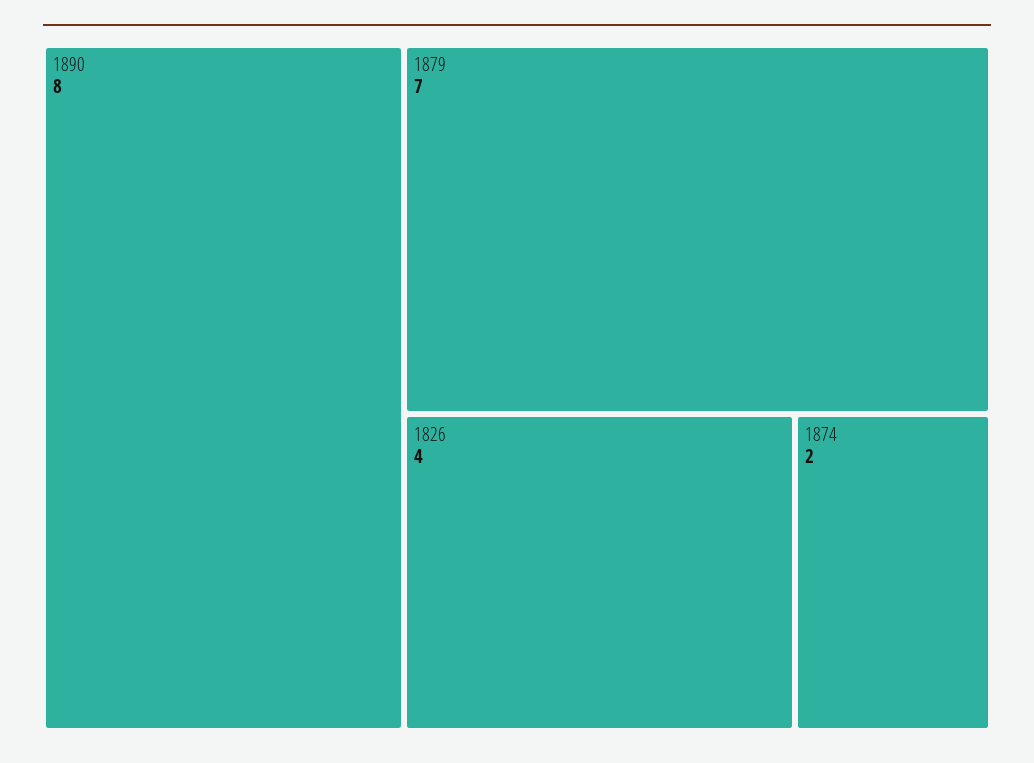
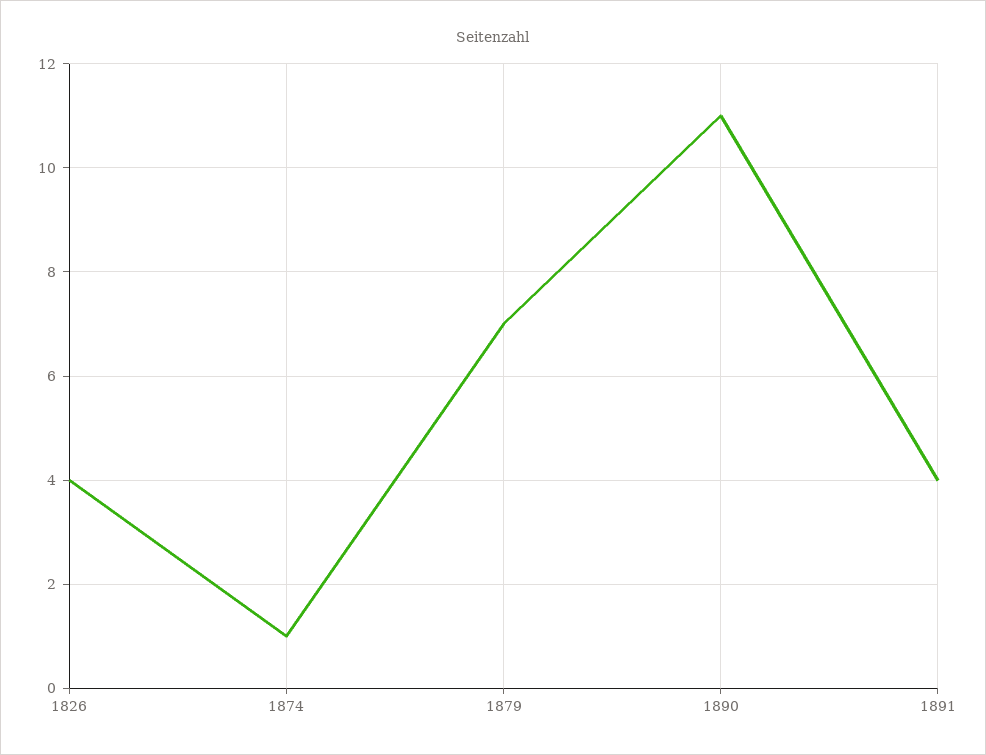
1890: 8 -> 11
1874: 2 -> 1
1891: none -> 4

